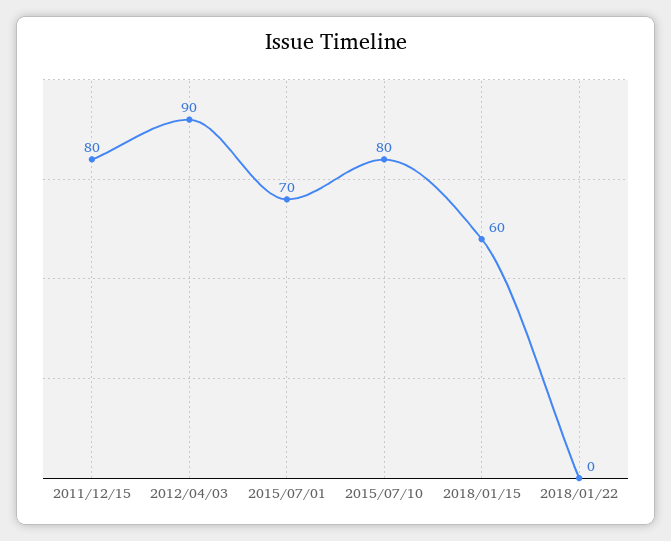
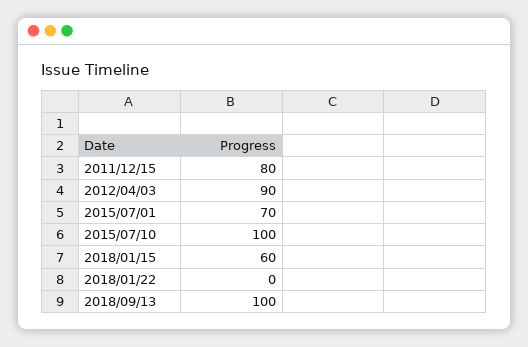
2015/07/10: 80 -> 100
2018/09/13: none -> 100

